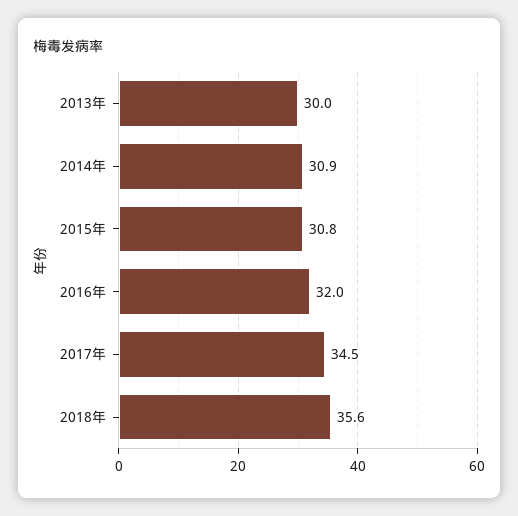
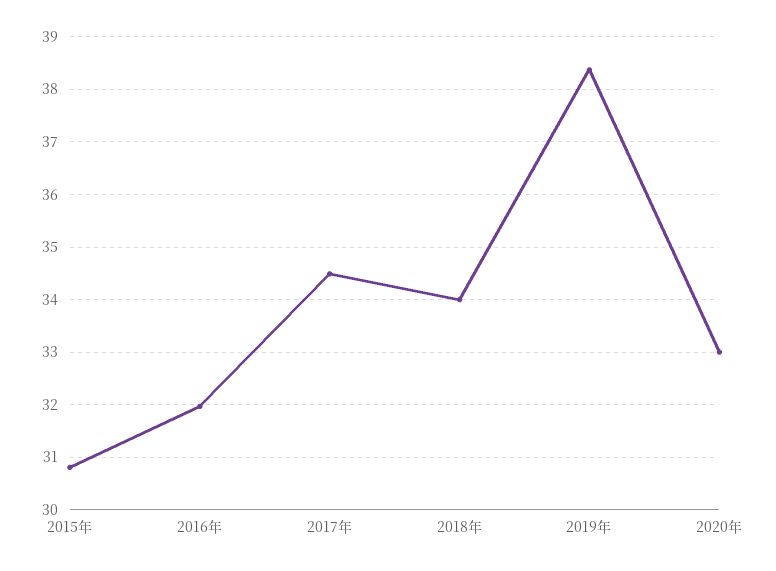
2013年: 30 -> none
2014年: 30.9 -> none
2018年: 35.6 -> 34
2019年: none -> 38.4
2020年: none -> 33

